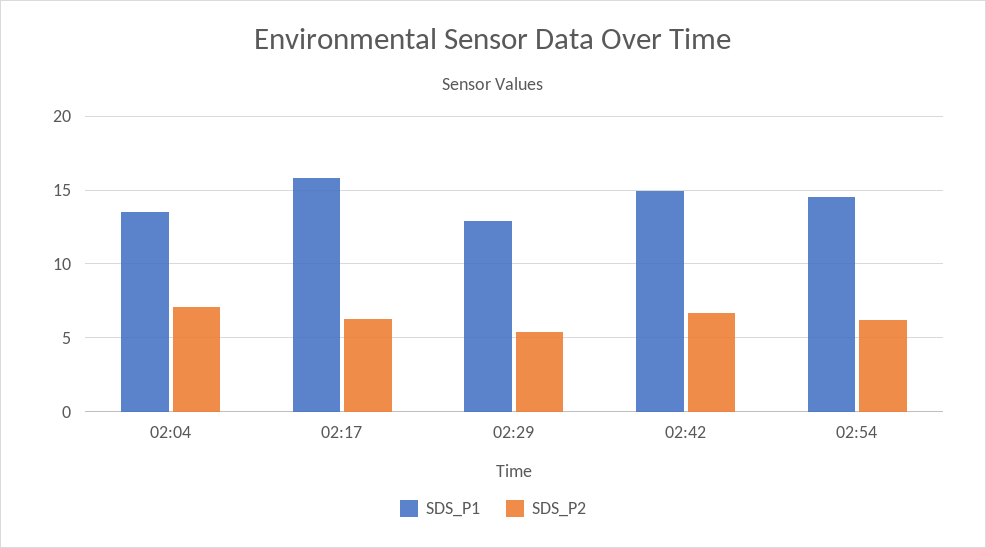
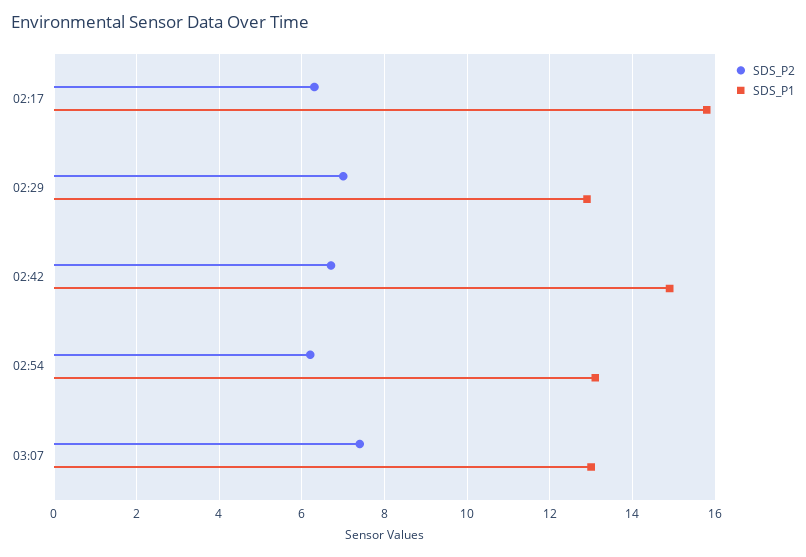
SDS_P1, 02:04: 13.5 -> none
SDS_P2, 02:04: 7 -> none
SDS_P2, 02:29: 5.5 -> 7
SDS_P1, 02:54: 14.5 -> 13
SDS_P2, 03:07: none -> 7.5
SDS_P1, 03:07: none -> 13

